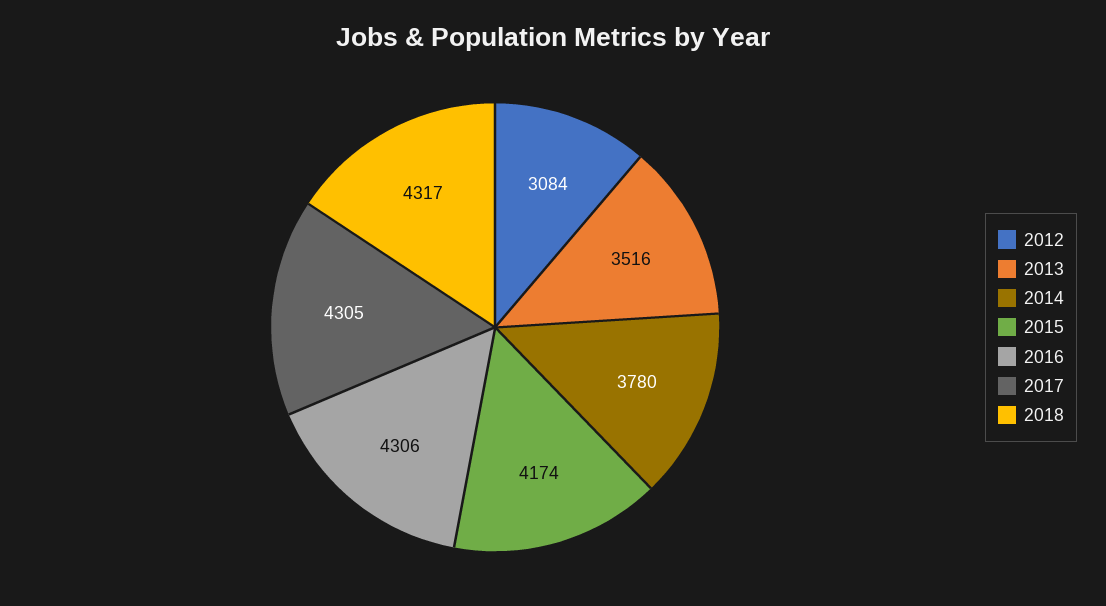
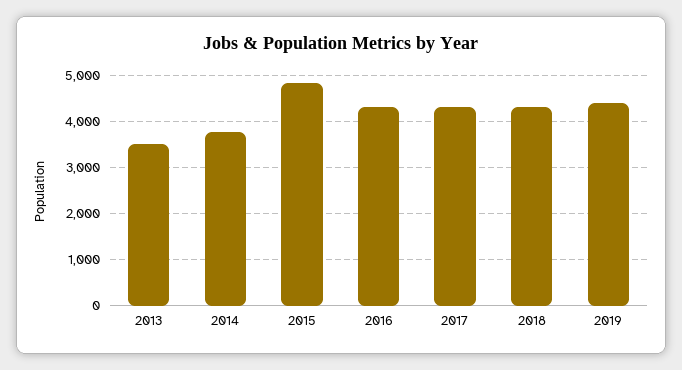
2012: 3084 -> none
2015: 4174 -> 4800
2019: none -> 4400

